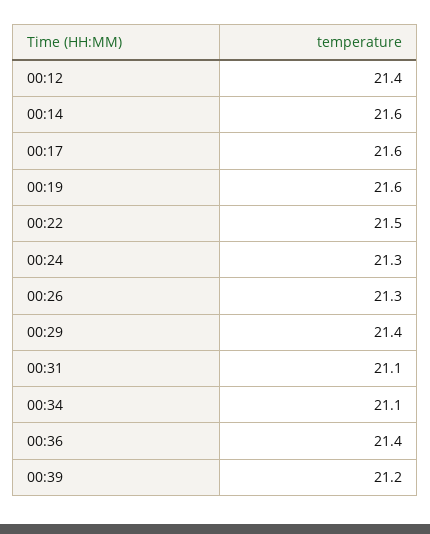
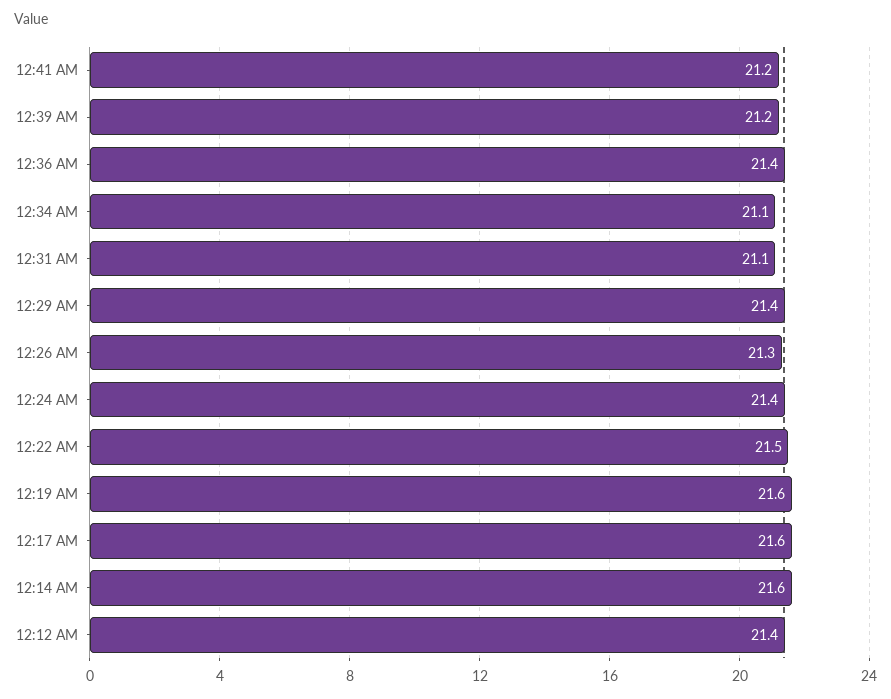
00:24: 21.3 -> 21.4
12:41 AM: none -> 21.2

